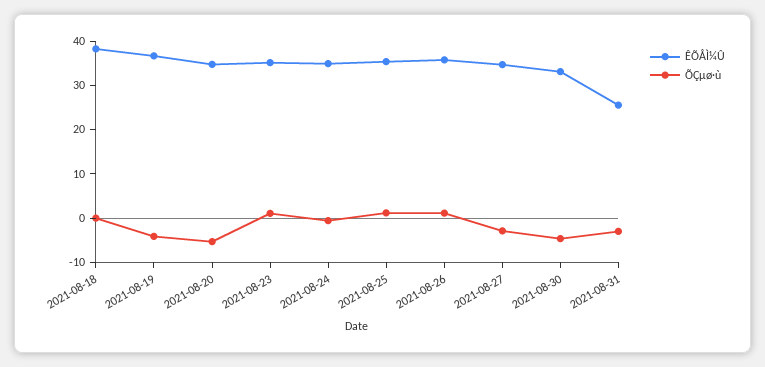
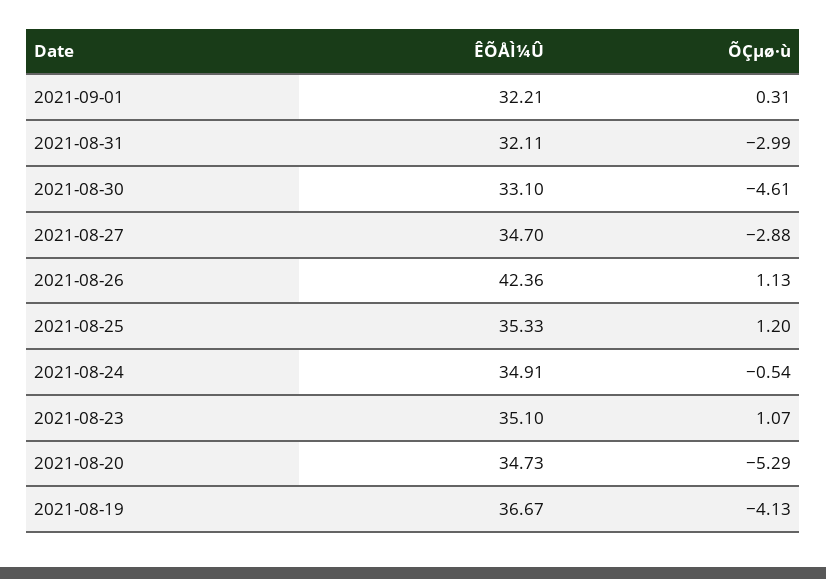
ÊÕÅÌ¼Û, 2021-08-18: 38 -> none
ÕÇµø·ù, 2021-08-18: 0 -> none
ÊÕÅÌ¼Û, 2021-08-26: 36 -> 42.36
ÊÕÅÌ¼Û, 2021-08-31: 26 -> 32.11
ÊÕÅÌ¼Û, 2021-09-01: none -> 32.21
ÕÇµø·ù, 2021-09-01: none -> 0.31

